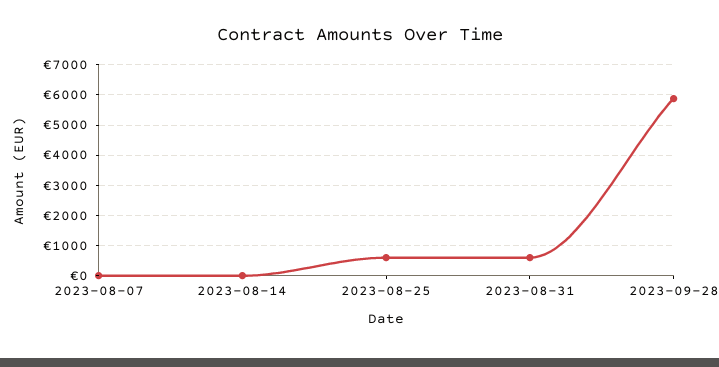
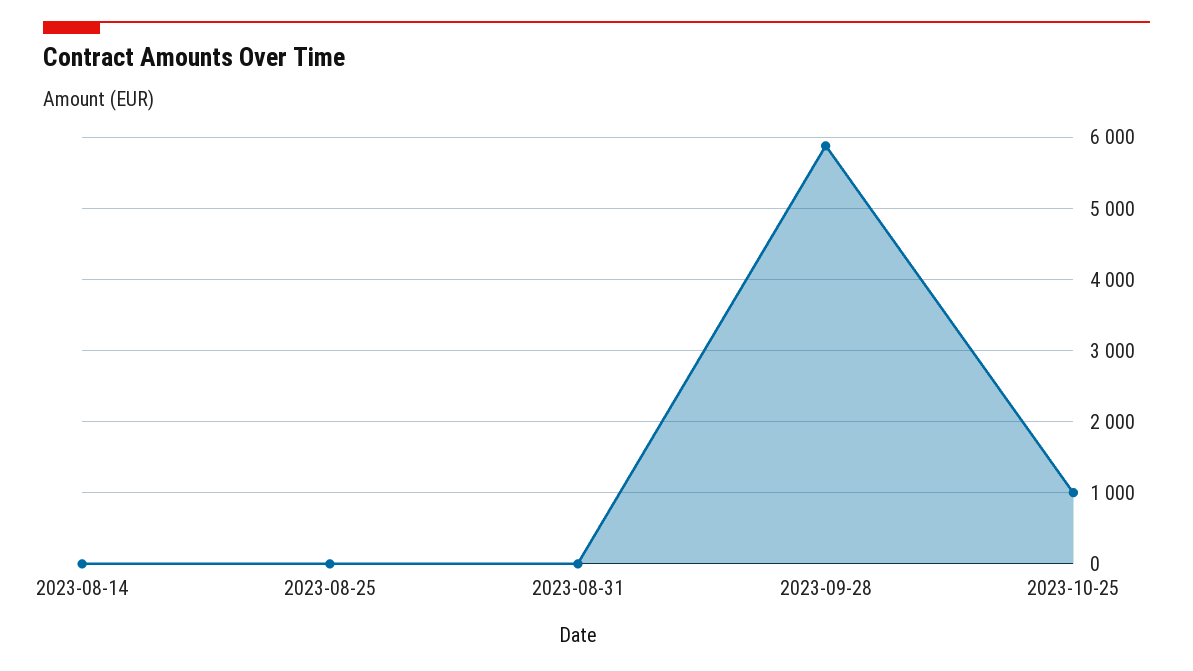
2023-08-07: 0 -> none
2023-08-25: 600 -> 0
2023-08-31: 600 -> 0
2023-10-25: none -> 1000

